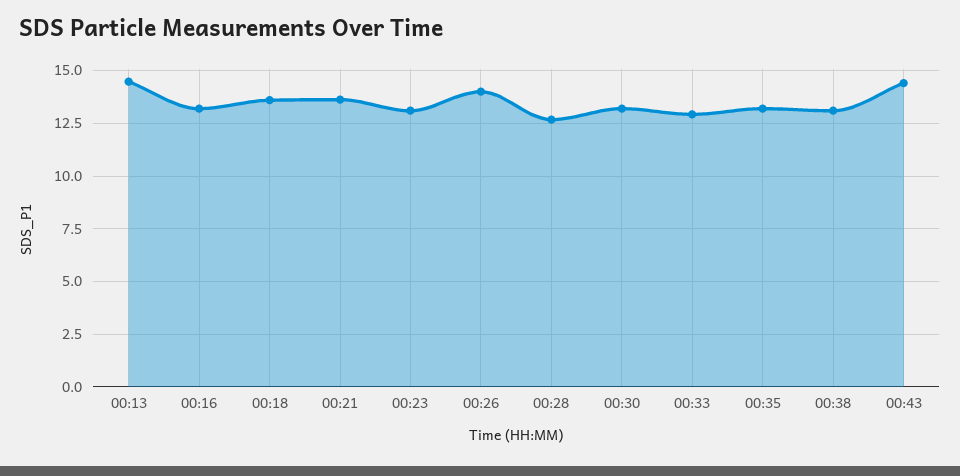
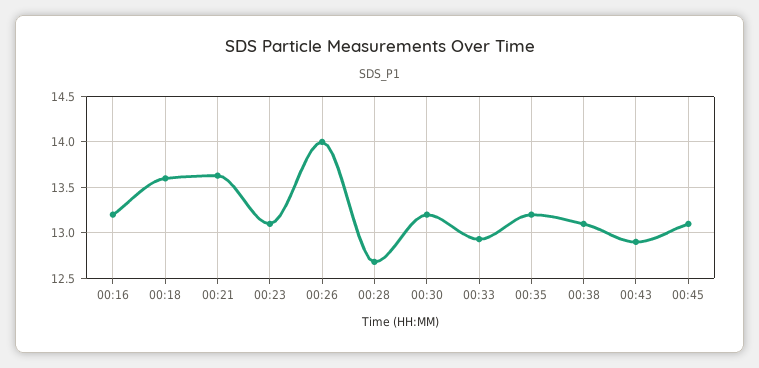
00:13: 14.5 -> none
00:43: 14.5 -> 12.9
00:45: none -> 13.1

